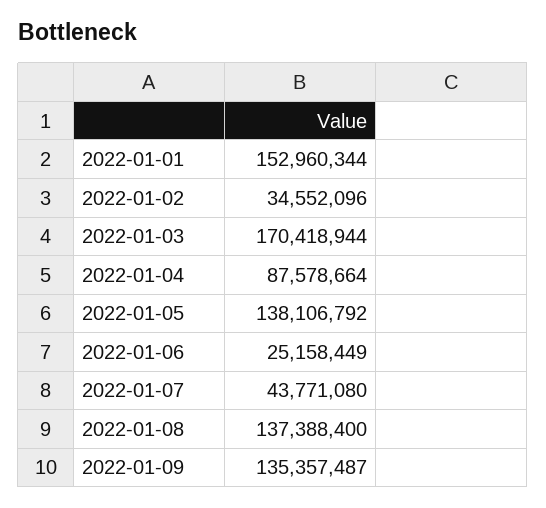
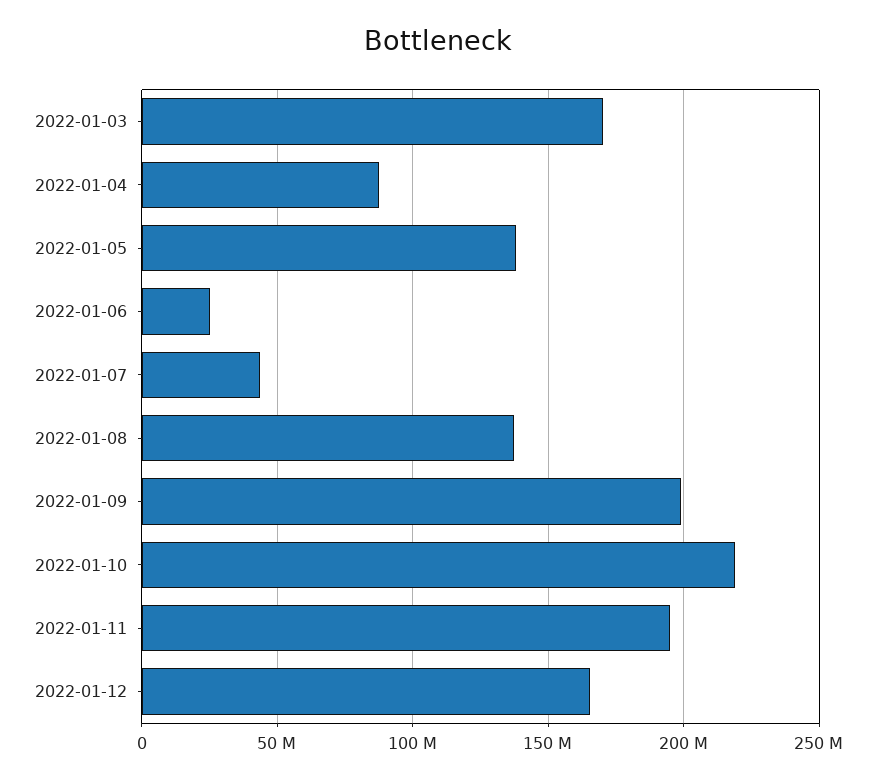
2022-01-01: 152960344 -> none
2022-01-02: 34552096 -> none
2022-01-09: 135357487 -> 200000000
2022-01-10: none -> 220000000
2022-01-11: none -> 195000000
2022-01-12: none -> 165000000

